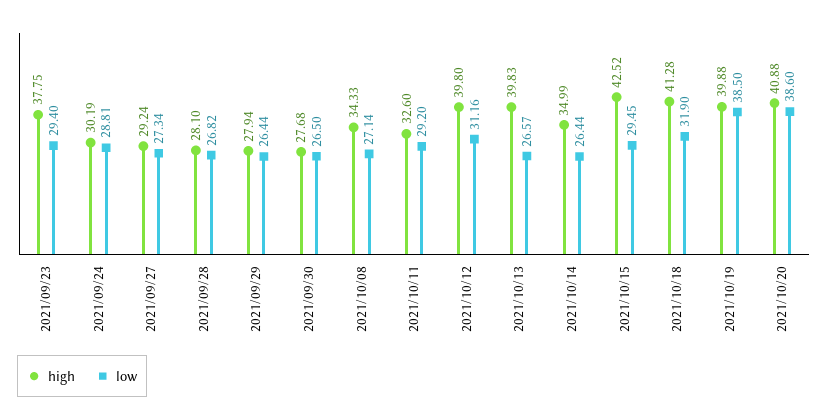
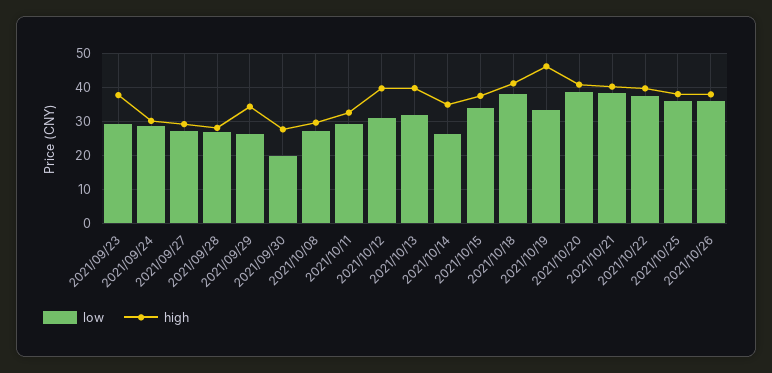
high, 2021/09/29: 27.94 -> 34
low, 2021/09/30: 26.5 -> 20
high, 2021/10/08: 34.33 -> 30
low, 2021/10/13: 26.57 -> 32
high, 2021/10/15: 42.52 -> 38
low, 2021/10/15: 29.45 -> 34
low, 2021/10/18: 31.9 -> 38
high, 2021/10/19: 39.88 -> 46
low, 2021/10/19: 38.5 -> 34
low, 2021/10/21: none -> 38
high, 2021/10/21: none -> 40
low, 2021/10/22: none -> 38
high, 2021/10/22: none -> 40
low, 2021/10/25: none -> 36
high, 2021/10/25: none -> 38
low, 2021/10/26: none -> 36
high, 2021/10/26: none -> 38

